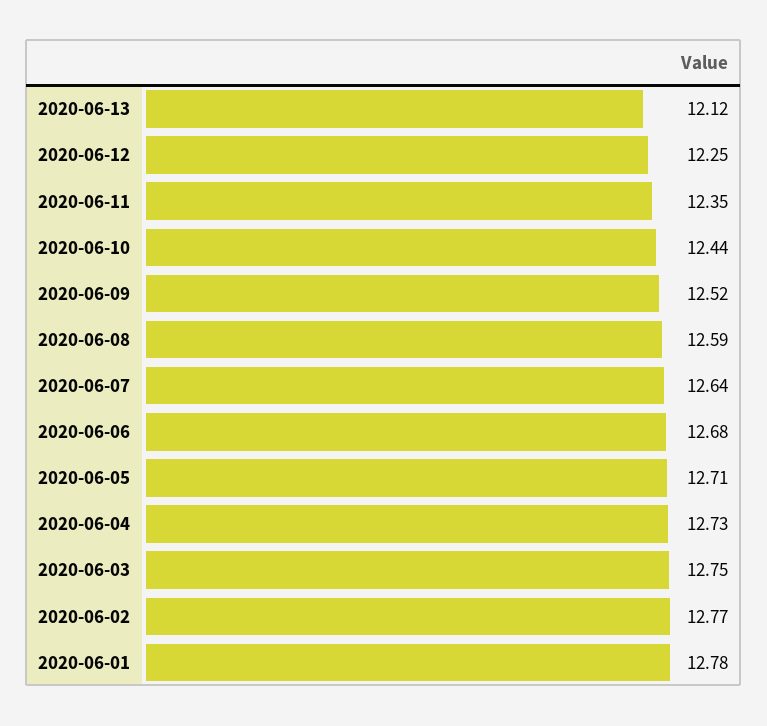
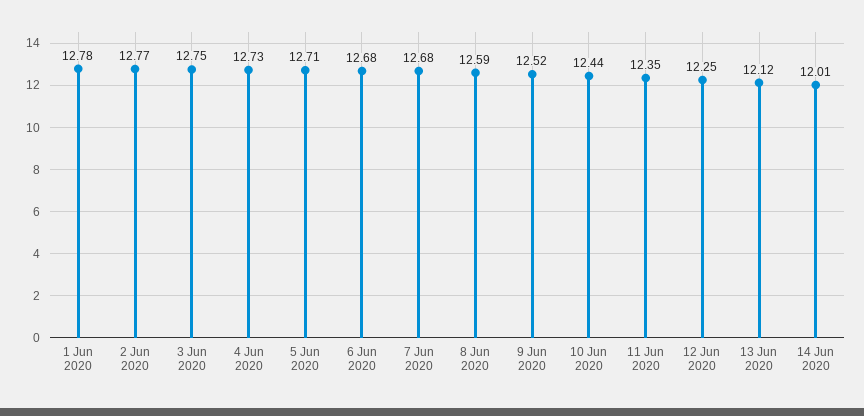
2020-06-07: 12.64 -> 12.68
14 Jun 2020: none -> 12.01

